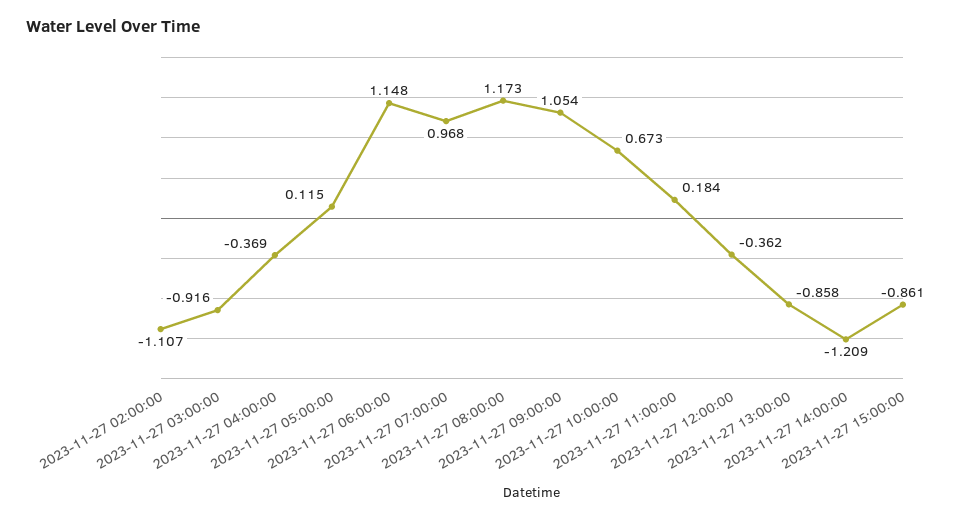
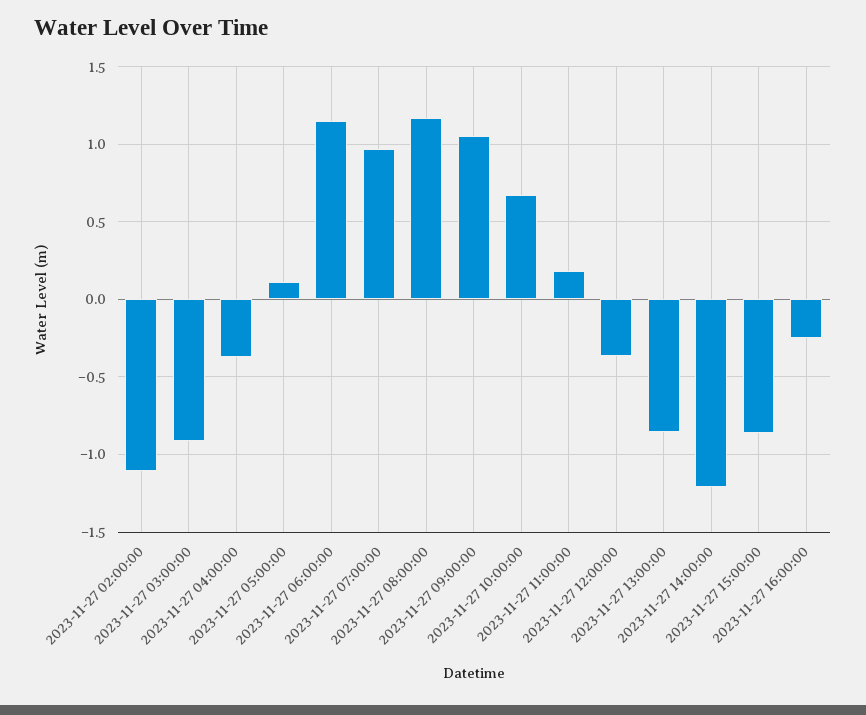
2023-11-27 16:00:00: none -> -0.25

